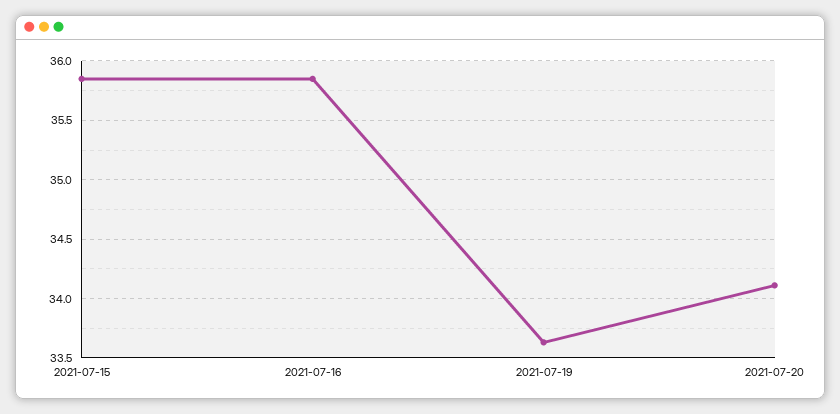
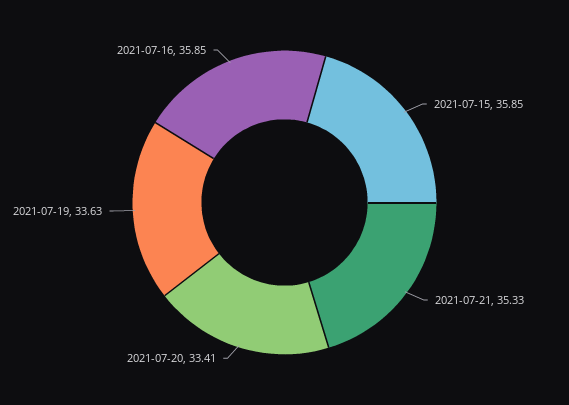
2021-07-20: 34.1 -> 33.41
2021-07-21: none -> 35.33

